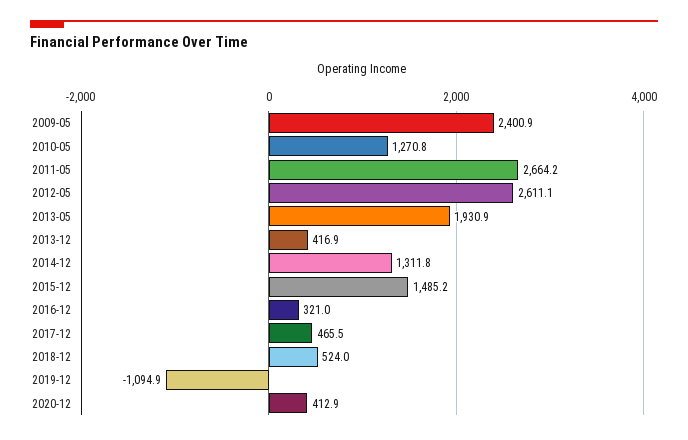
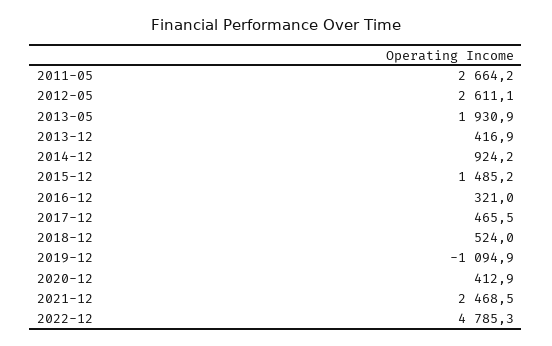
2009-05: 2400.9 -> none
2010-05: 1270.8 -> none
2014-12: 1311.8 -> 924.2
2021-12: none -> 2468.5
2022-12: none -> 4785.3

